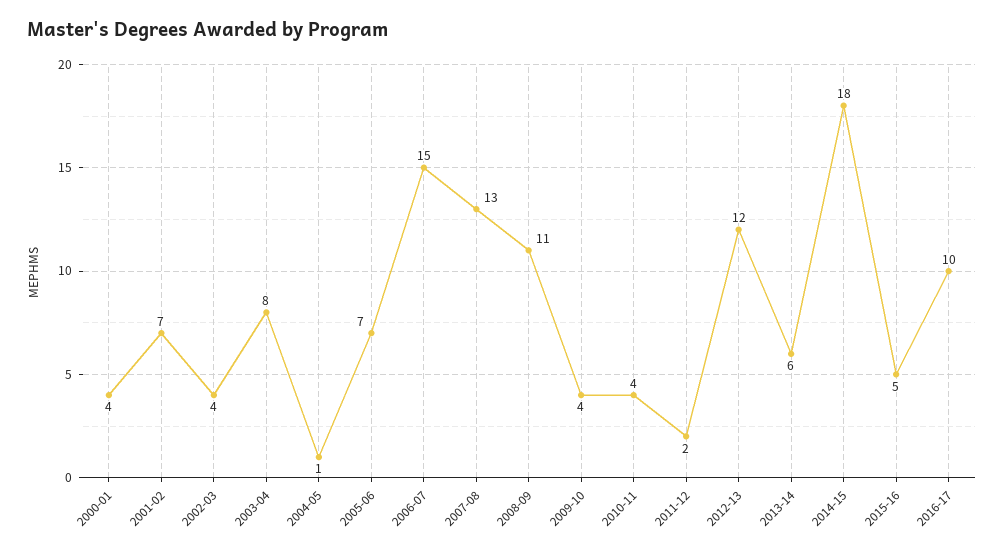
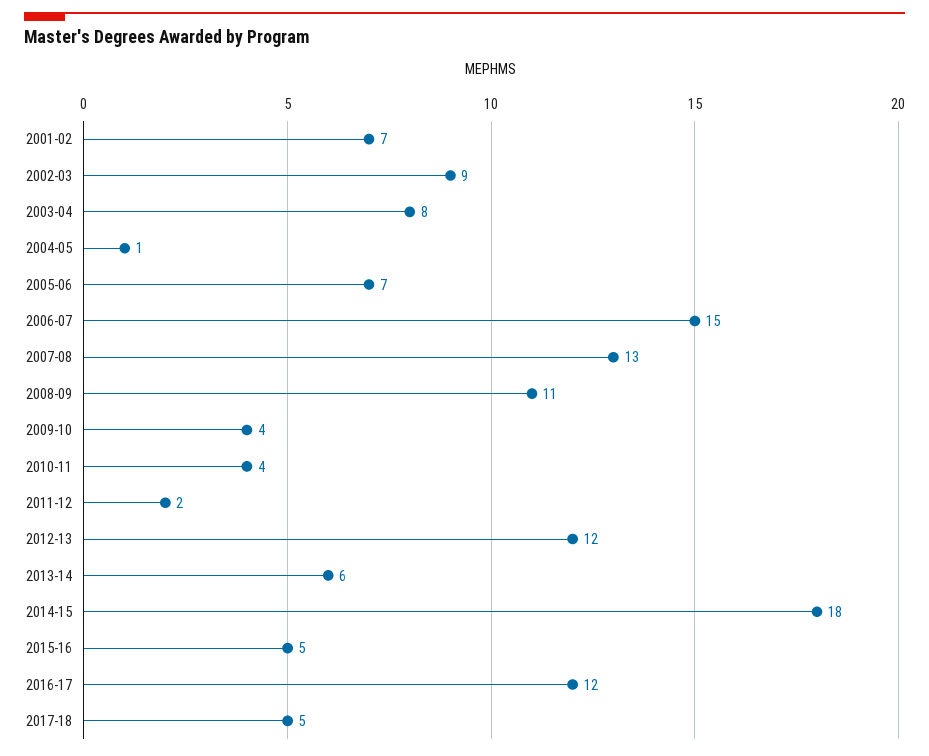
2000-01: 4 -> none
2002-03: 4 -> 9
2016-17: 10 -> 12
2017-18: none -> 5

